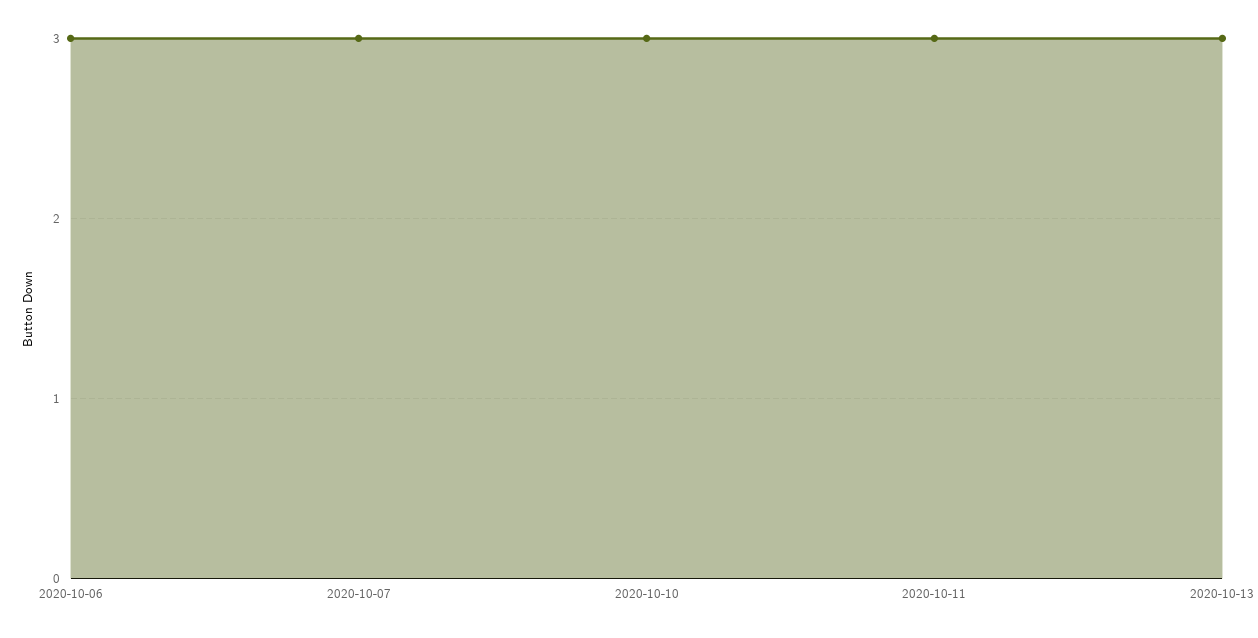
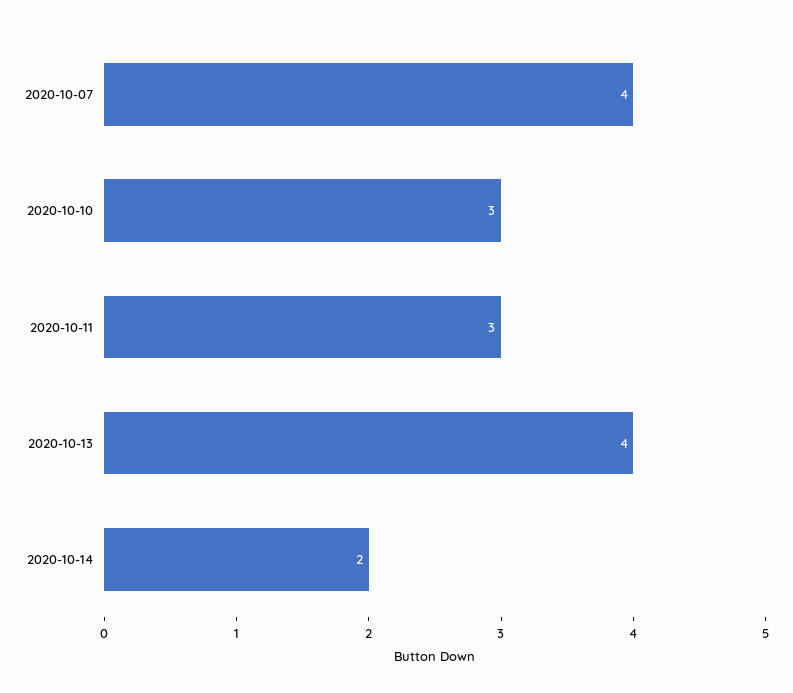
2020-10-06: 3 -> none
2020-10-07: 3 -> 4
2020-10-13: 3 -> 4
2020-10-14: none -> 2

